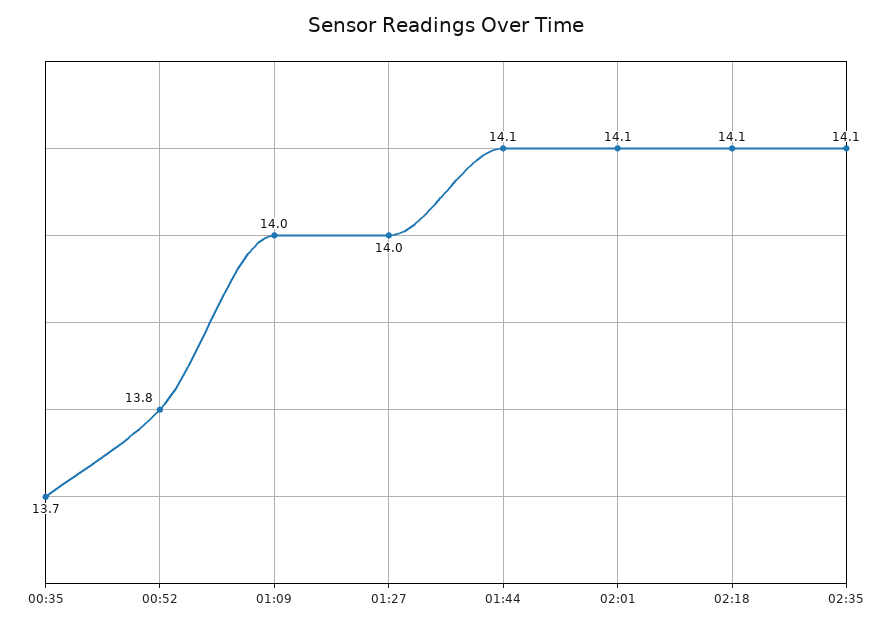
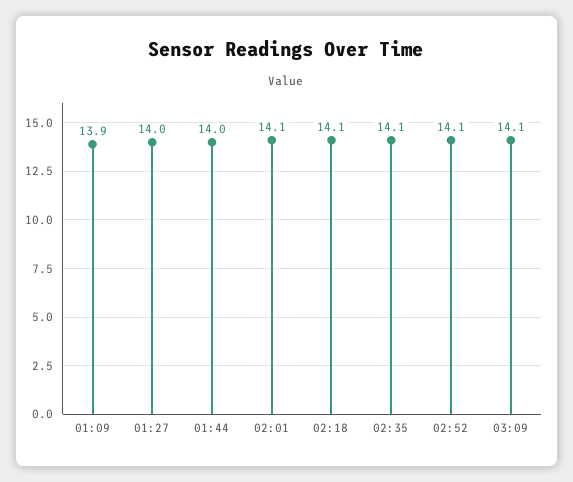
00:35: 13.7 -> none
00:52: 13.8 -> none
01:09: 14 -> 13.9
01:44: 14.1 -> 14
02:52: none -> 14.1
03:09: none -> 14.1

